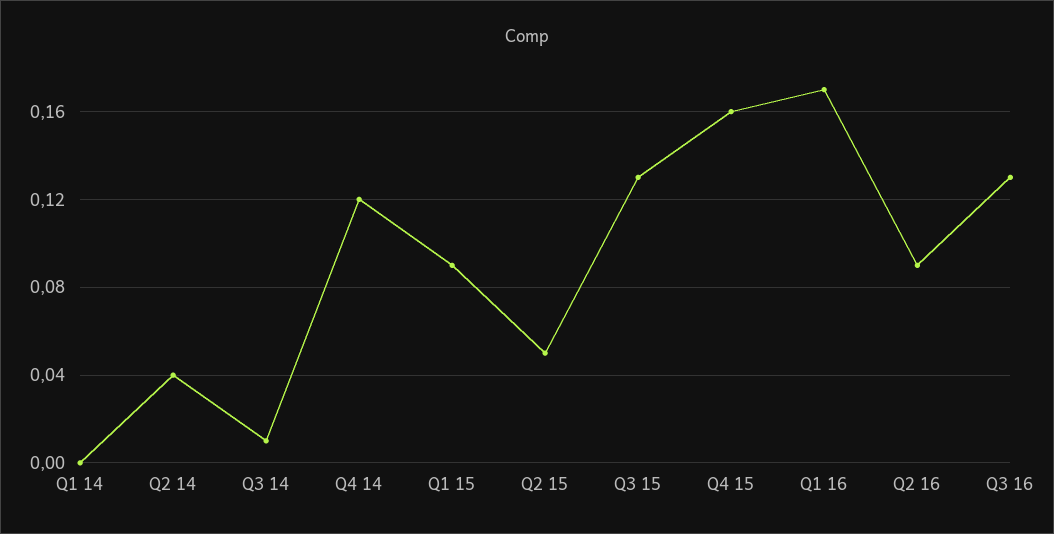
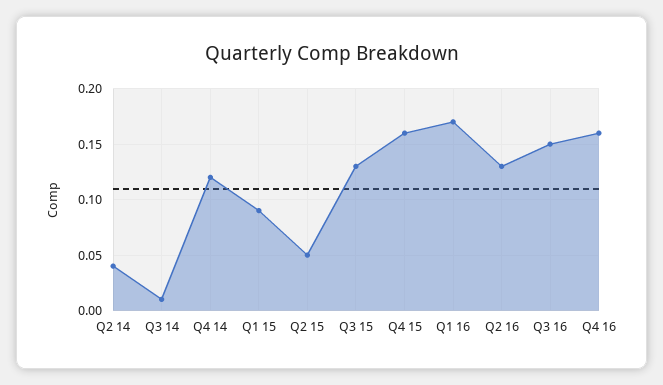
Q1 14: 0 -> none
Q2 16: 0.09 -> 0.13
Q3 16: 0.13 -> 0.15
Q4 16: none -> 0.16

